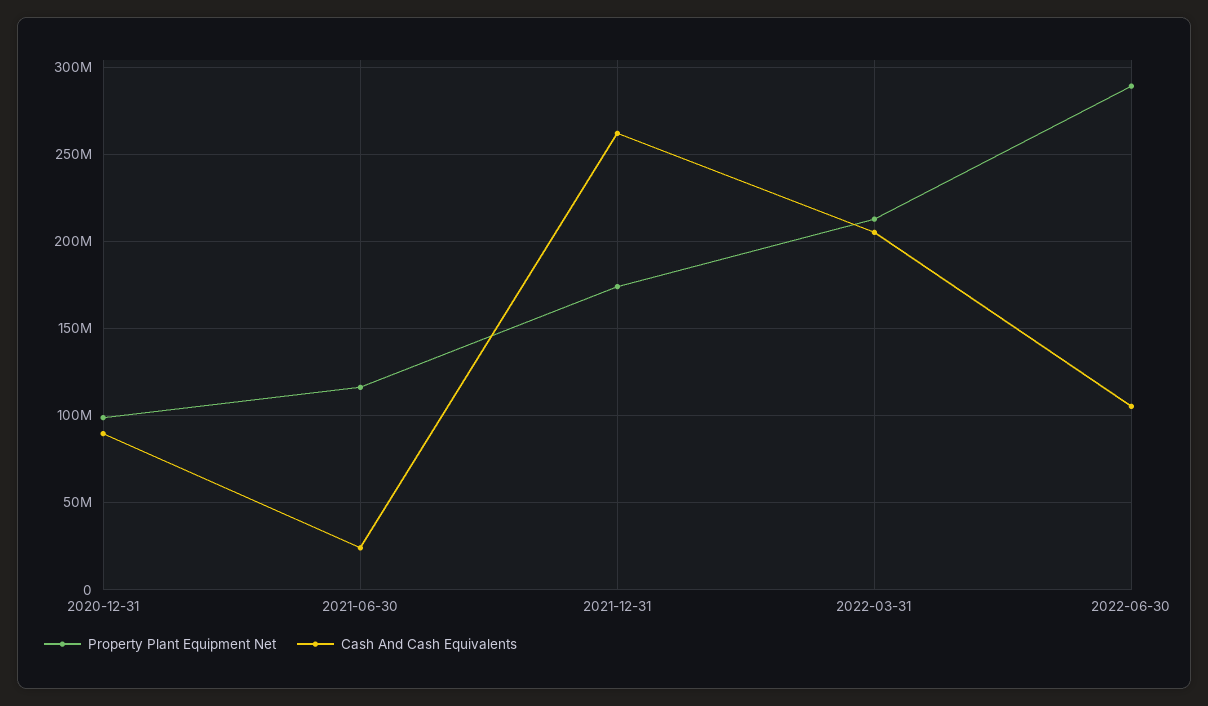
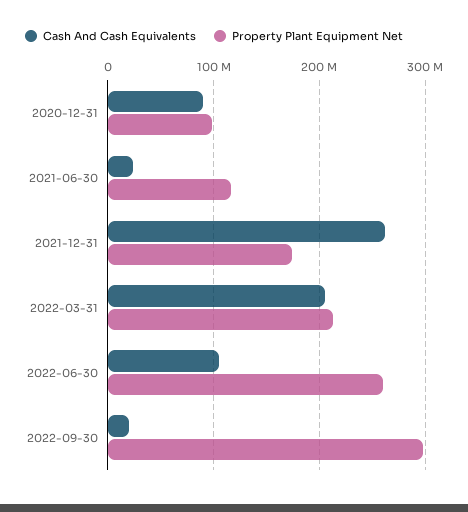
Property Plant Equipment Net, 2022-06-30: 290000000 -> 260000000
Cash And Cash Equivalents, 2022-09-30: none -> 20000000
Property Plant Equipment Net, 2022-09-30: none -> 300000000

